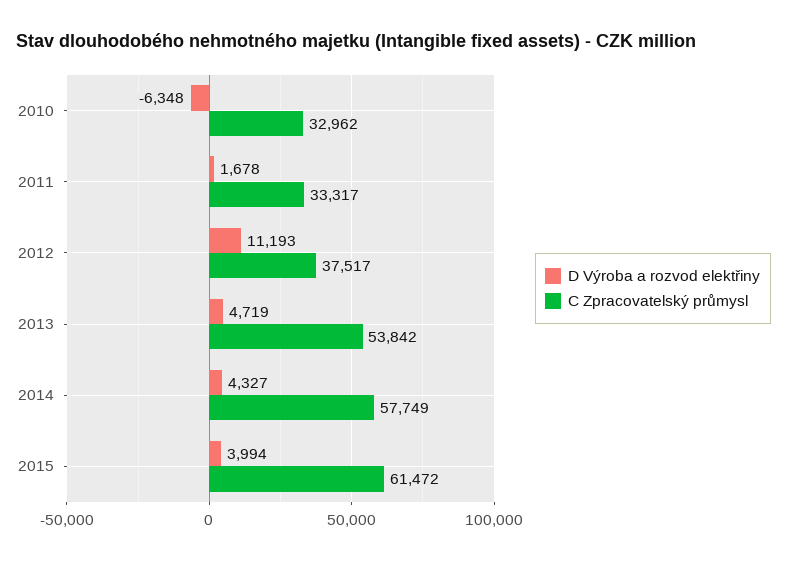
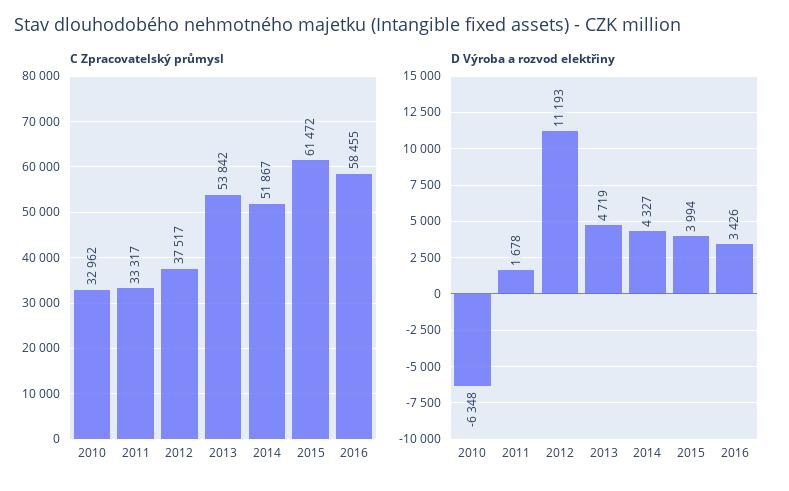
C Zpracovatelský průmysl, 2014: 57749 -> 51867
C Zpracovatelský průmysl, 2016: none -> 58455
D Výroba a rozvod elektřiny, 2016: none -> 3426

